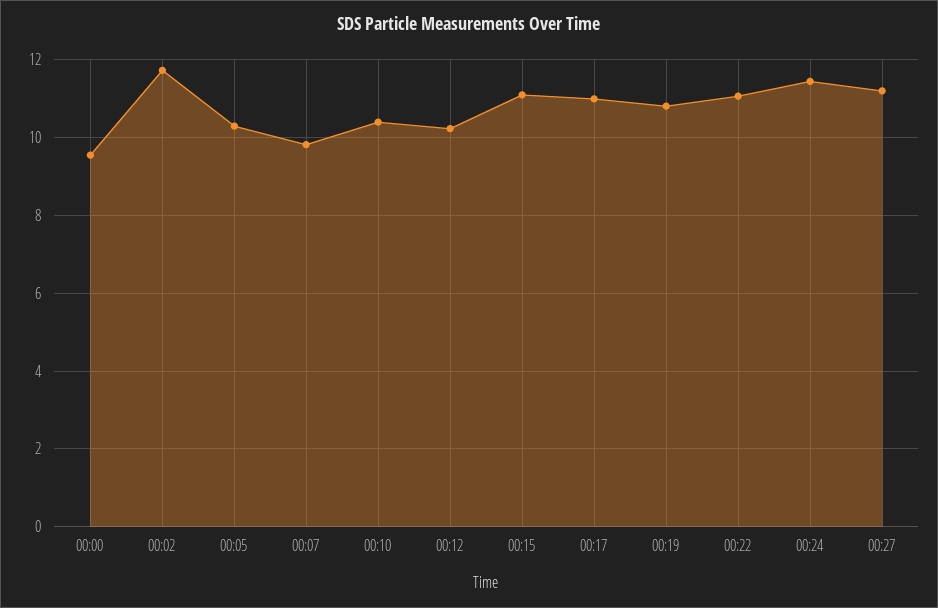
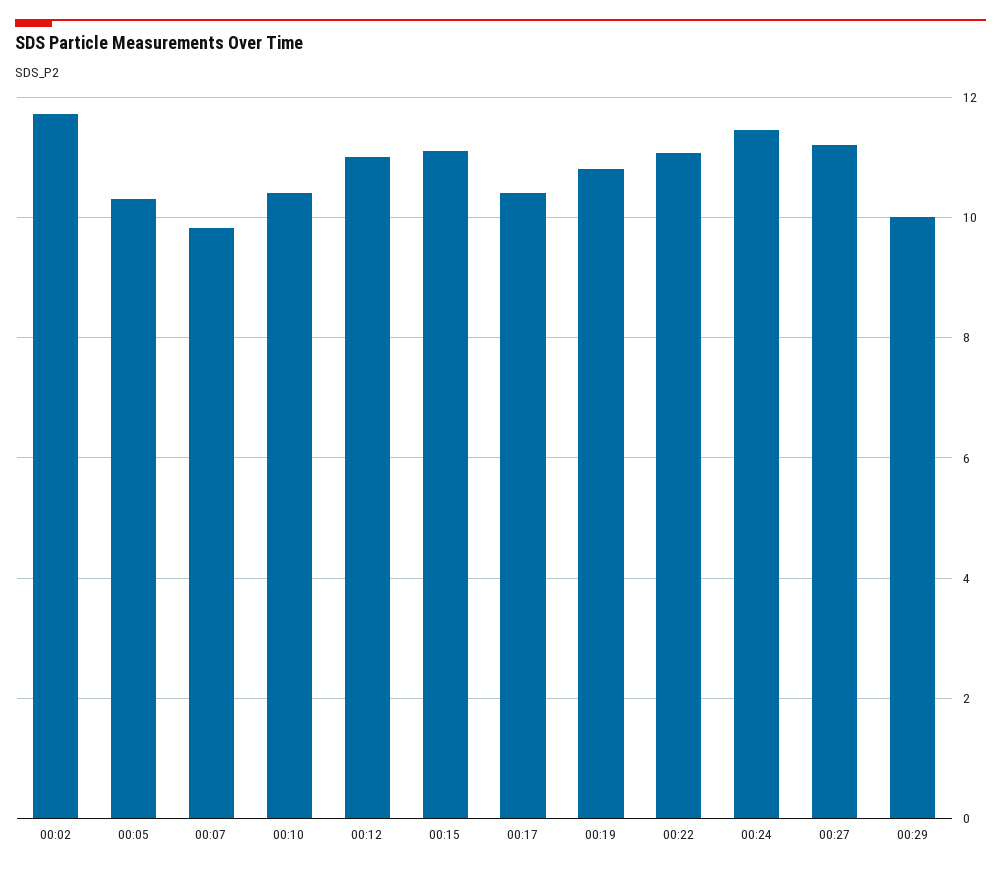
00:00: 9.6 -> none
00:12: 10.2 -> 11
00:17: 11 -> 10.4
00:29: none -> 10

